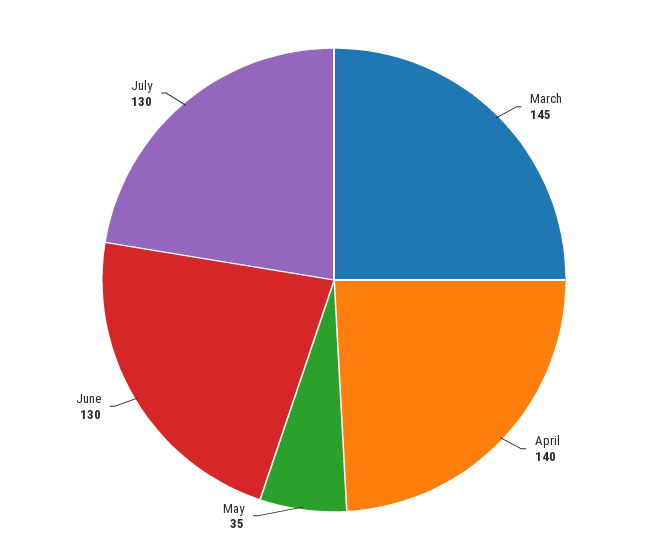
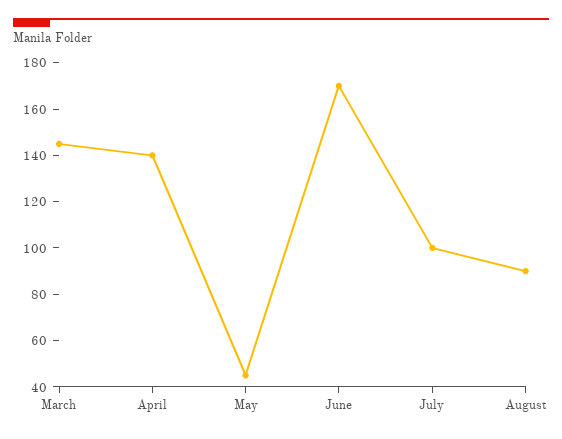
May: 35 -> 45
June: 130 -> 170
July: 130 -> 100
August: none -> 90

